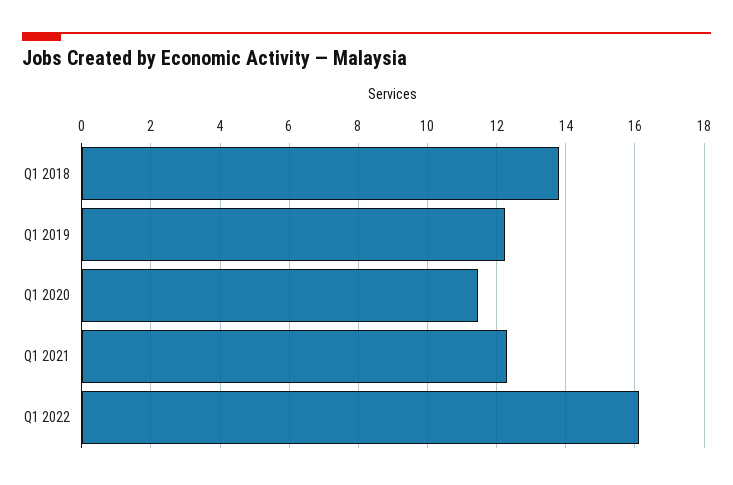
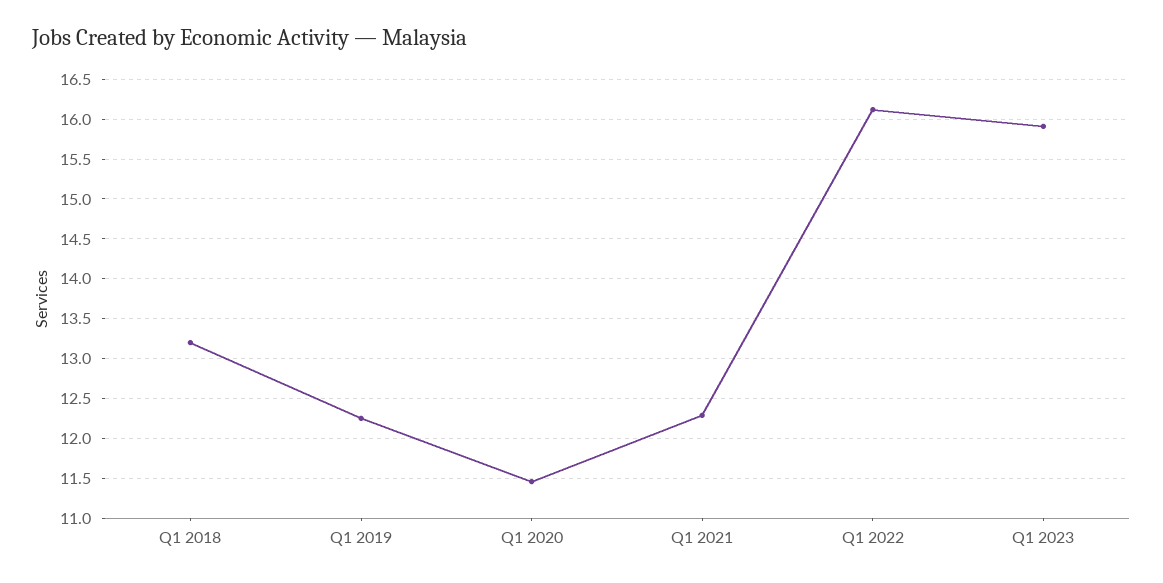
Q1 2018: 13.8 -> 13.2
Q1 2023: none -> 15.9

